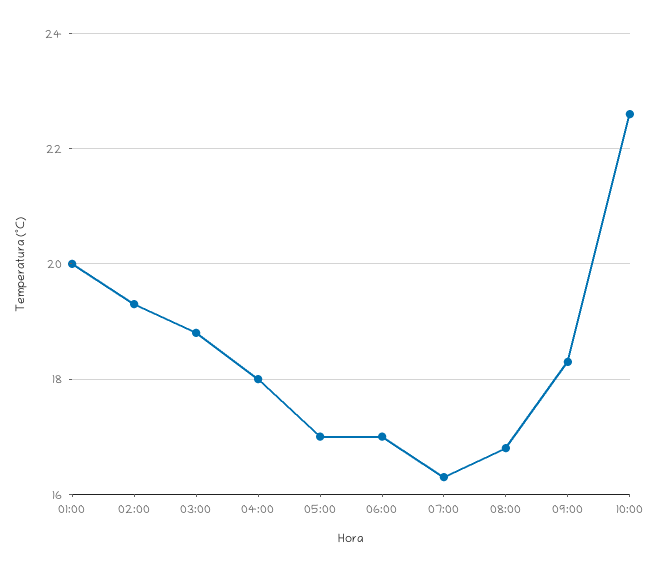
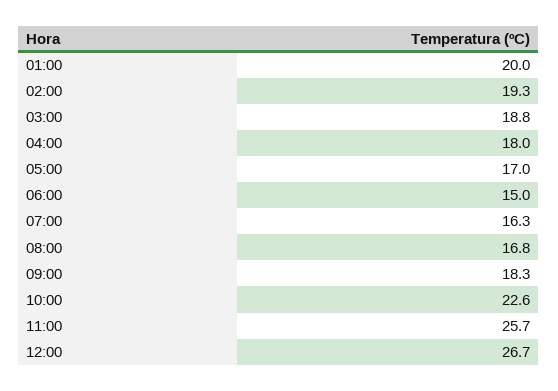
06:00: 17 -> 15
11:00: none -> 25.7
12:00: none -> 26.7

